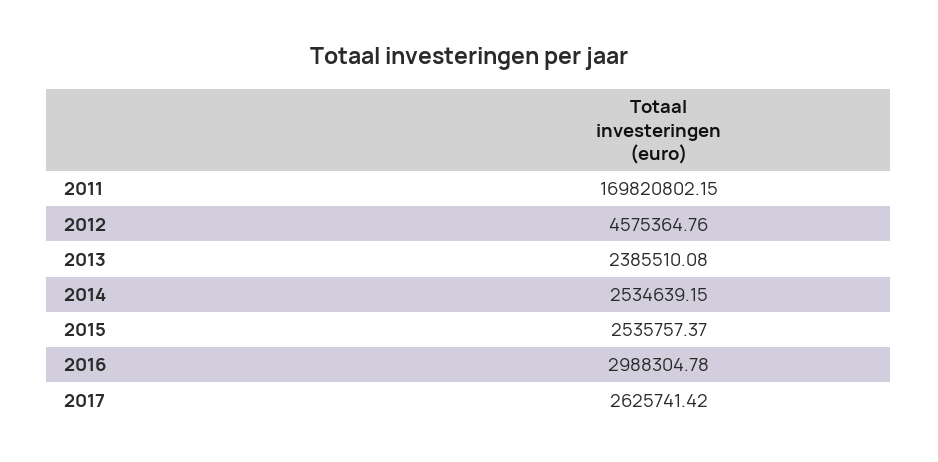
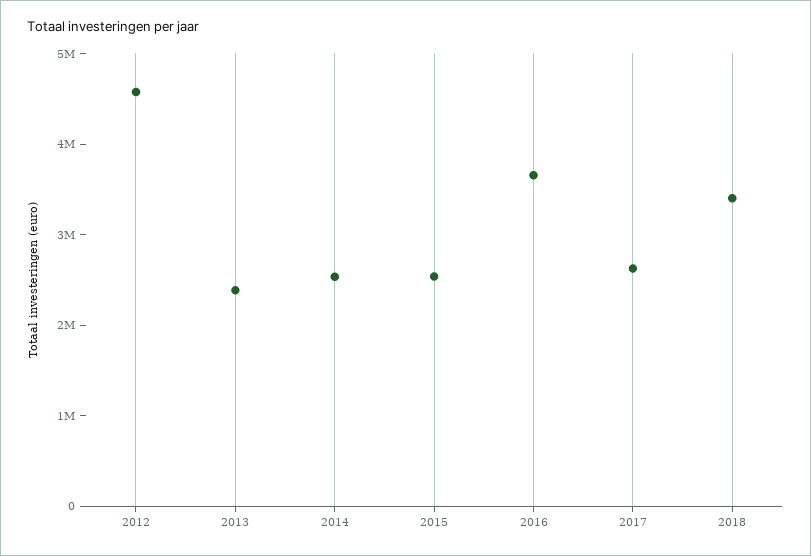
2011: 169820802.15 -> none
2016: 2988304.78 -> 3600000
2018: none -> 3400000

